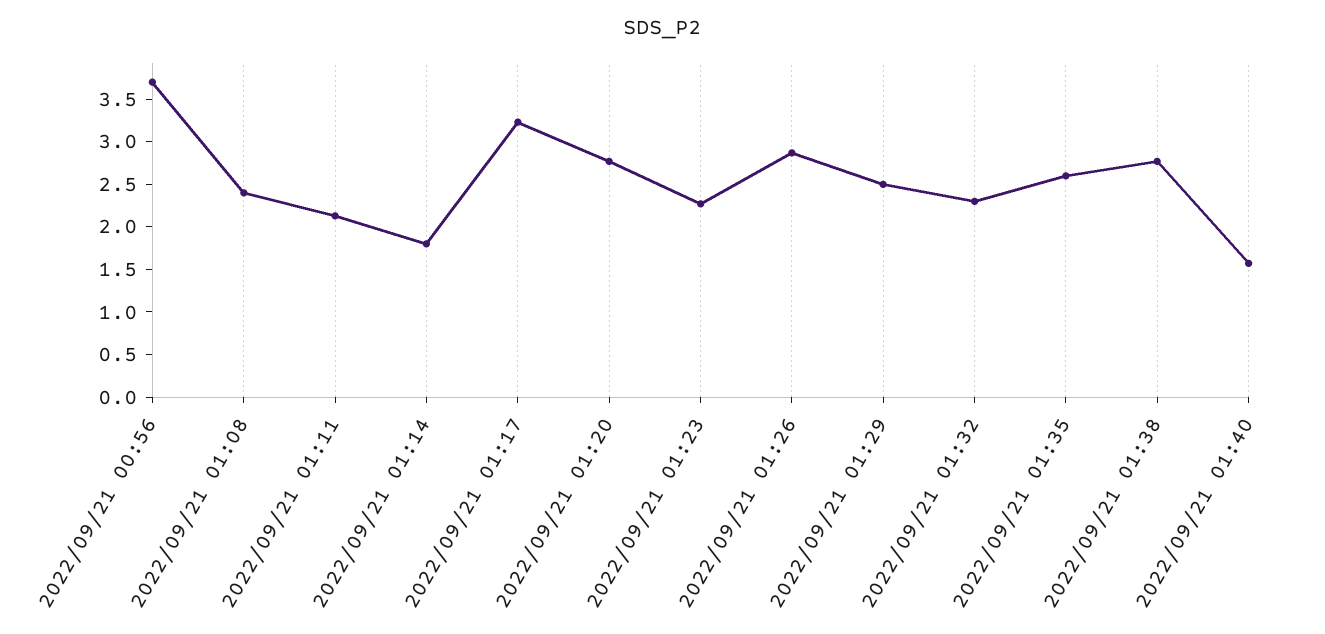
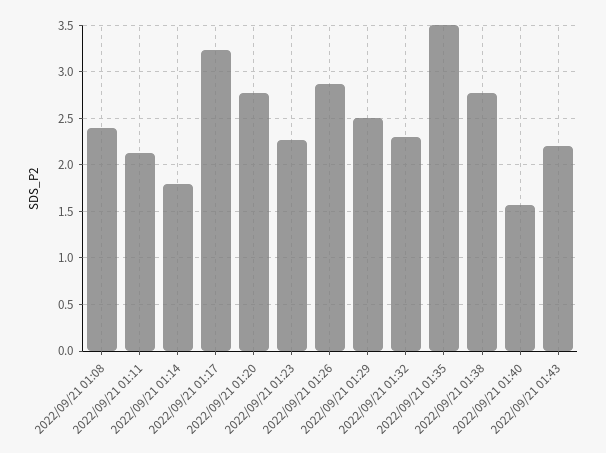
2022/09/21 00:56: 3.7 -> none
2022/09/21 01:35: 2.6 -> 3.5
2022/09/21 01:43: none -> 2.2

